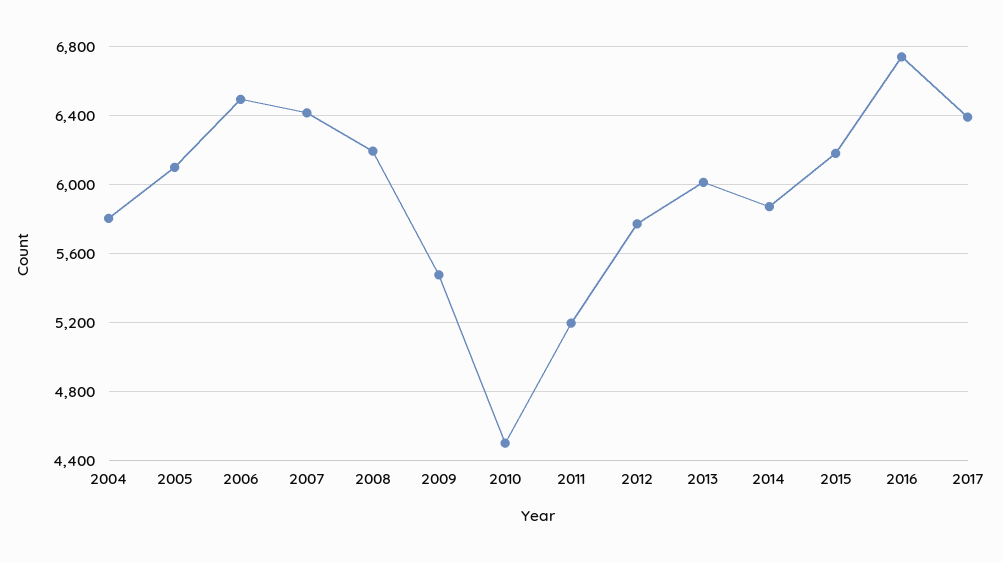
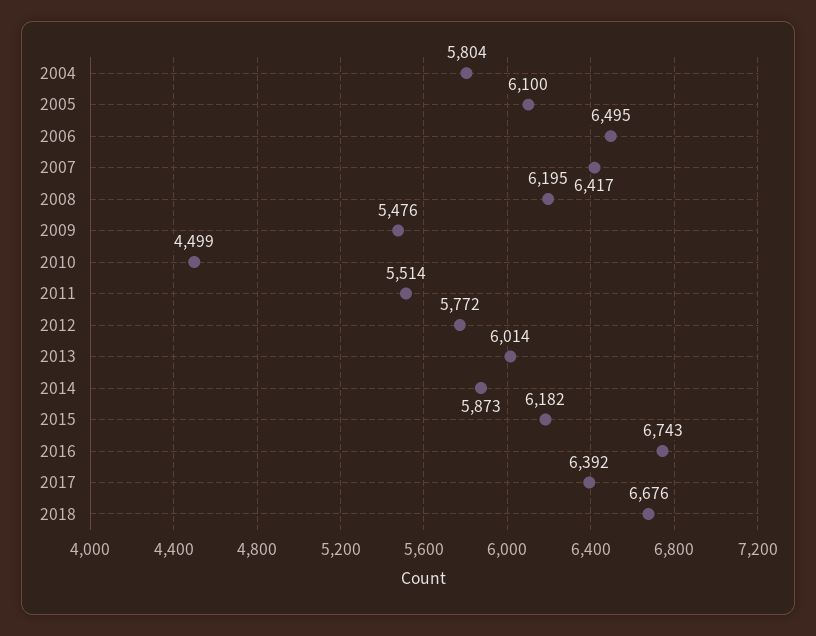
2011: 5200 -> 5514
2018: none -> 6676

